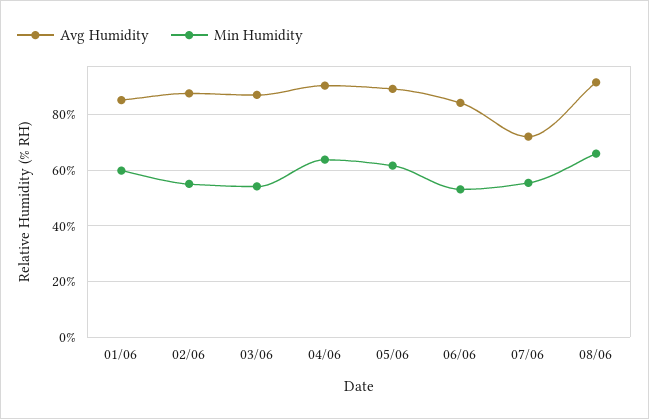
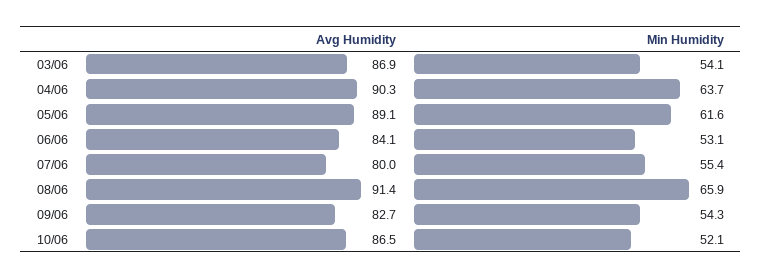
Avg Humidity, 01/06: 85 -> none
Min Humidity, 01/06: 60 -> none
Avg Humidity, 02/06: 87.5 -> none
Min Humidity, 02/06: 55 -> none
Avg Humidity, 07/06: 72.5 -> 80
Avg Humidity, 09/06: none -> 82.7
Min Humidity, 09/06: none -> 54.3
Avg Humidity, 10/06: none -> 86.5
Min Humidity, 10/06: none -> 52.1

